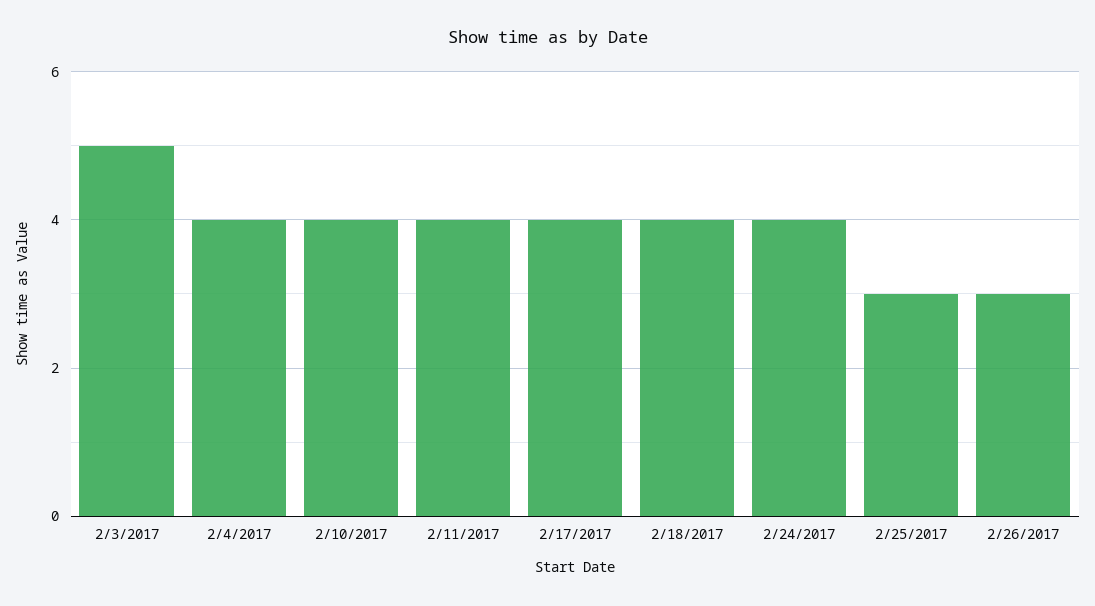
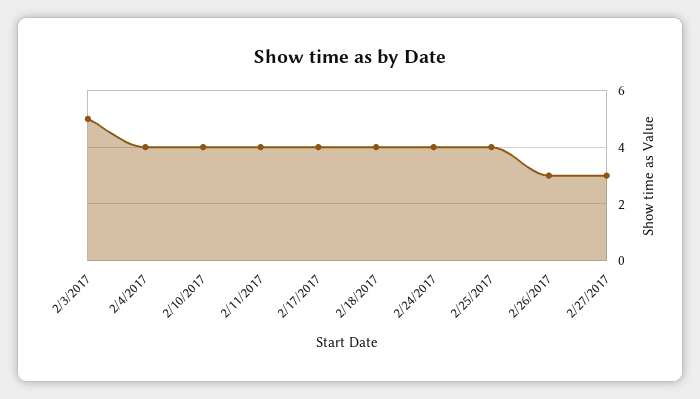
2/25/2017: 3 -> 4
2/27/2017: none -> 3

